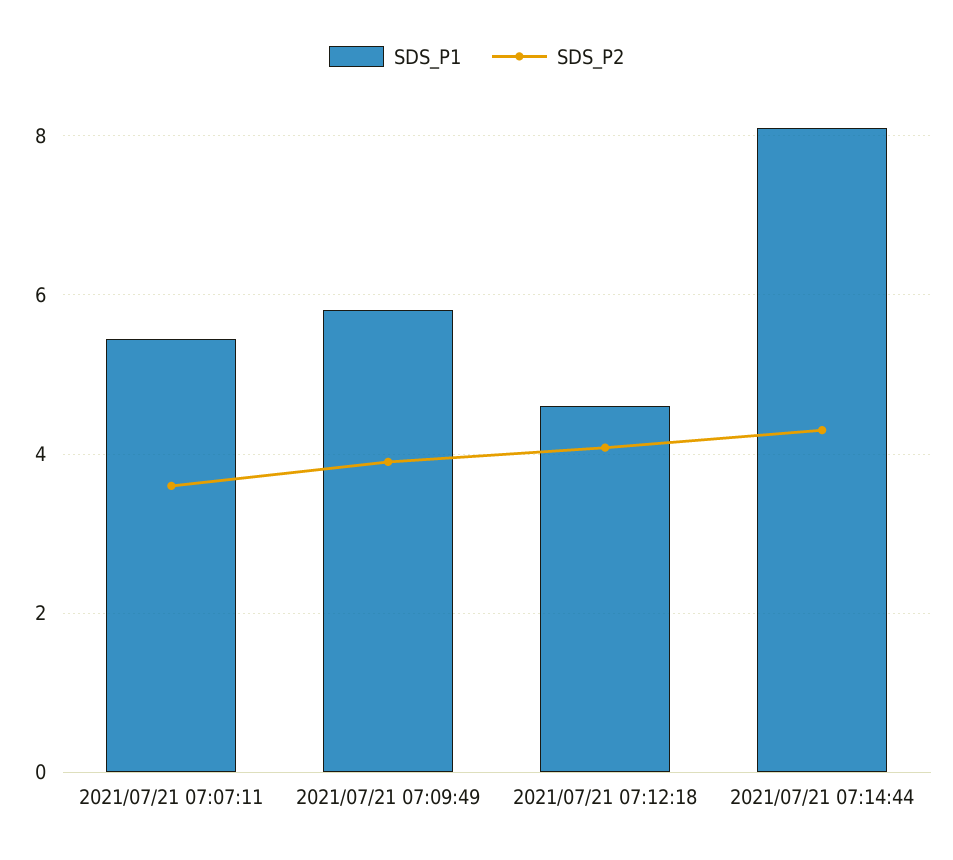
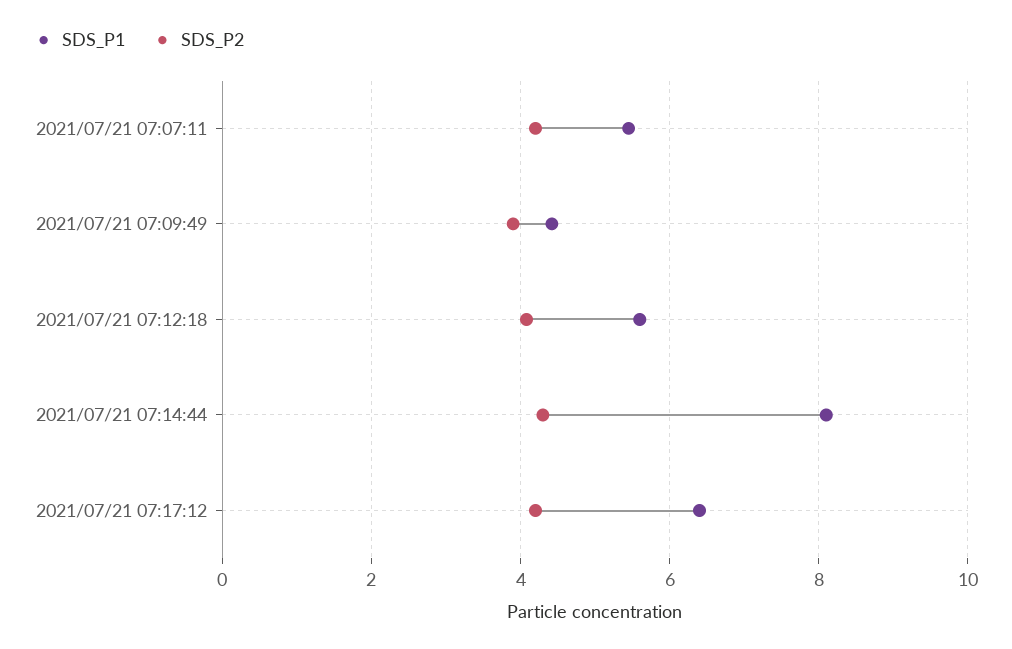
SDS_P2, 2021/07/21 07:07:11: 3.6 -> 4.2
SDS_P1, 2021/07/21 07:09:49: 5.8 -> 4.4
SDS_P1, 2021/07/21 07:12:18: 4.6 -> 5.6
SDS_P1, 2021/07/21 07:17:12: none -> 6.4
SDS_P2, 2021/07/21 07:17:12: none -> 4.2

